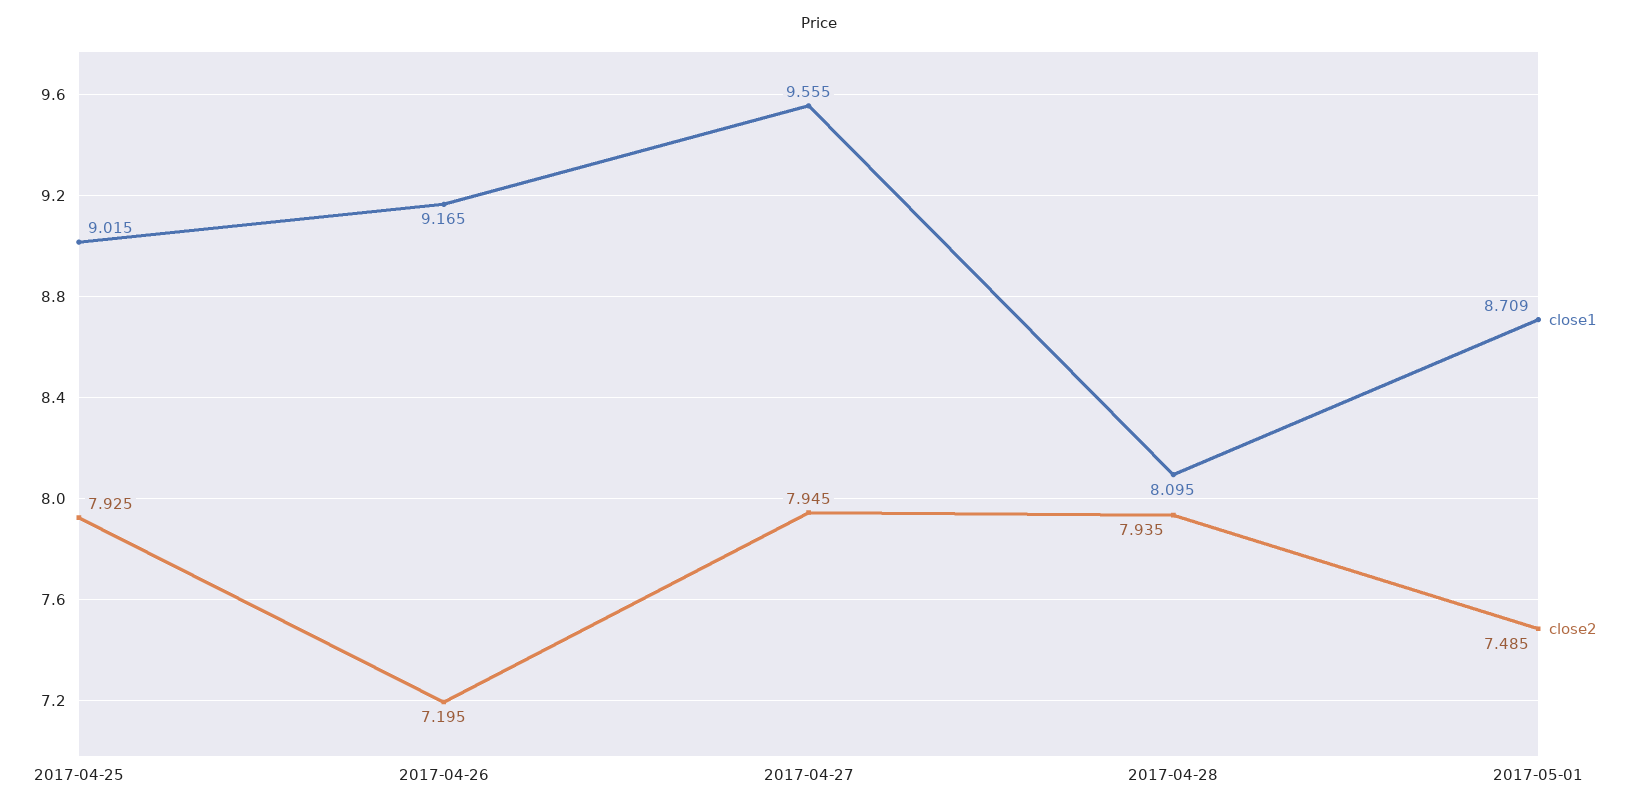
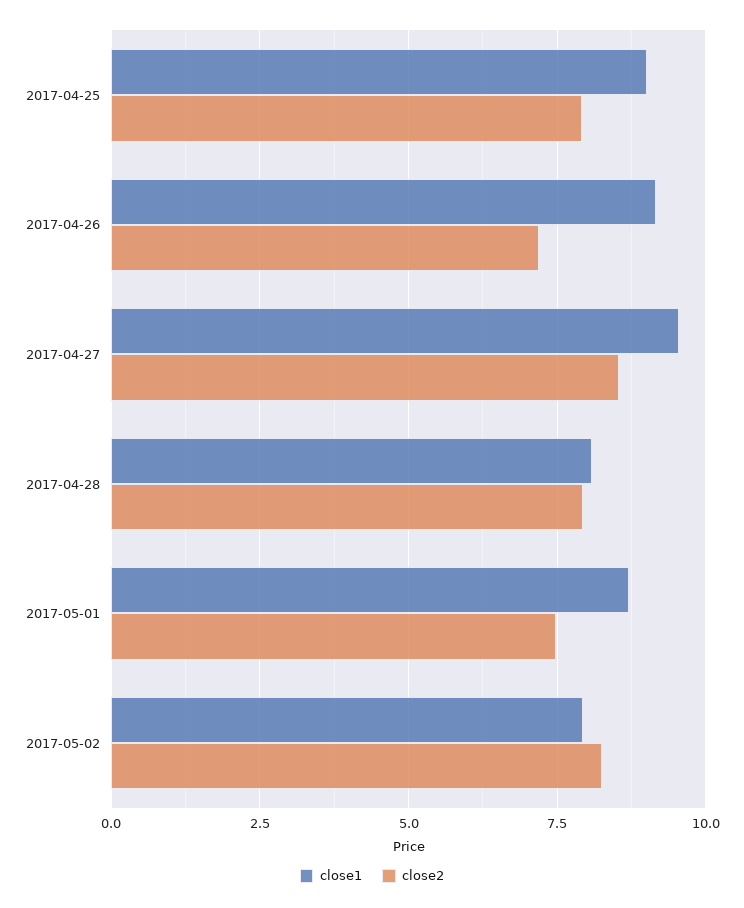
close2, 2017-04-27: 7.945 -> 8.5
close1, 2017-05-02: none -> 8
close2, 2017-05-02: none -> 8.25

